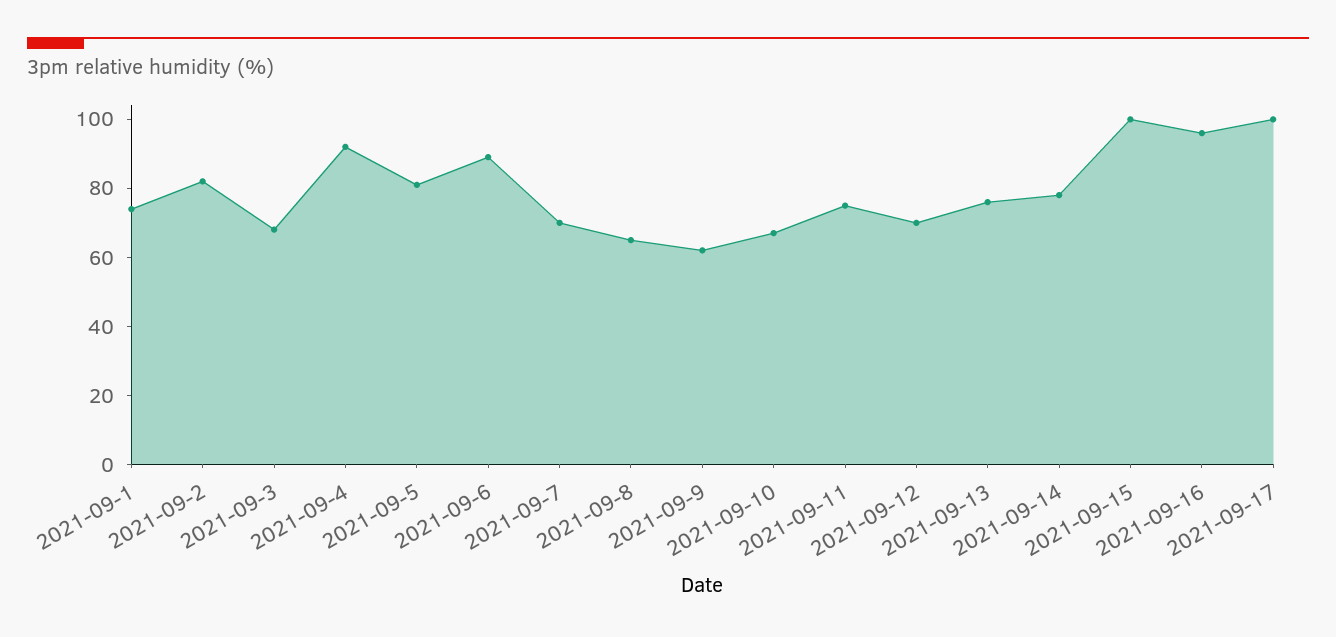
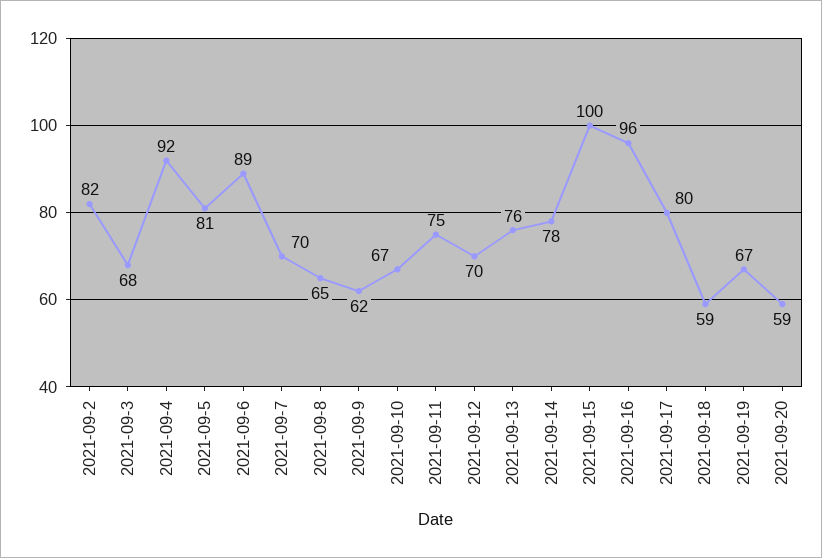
2021-09-1: 75 -> none
2021-09-17: 100 -> 80
2021-09-18: none -> 59
2021-09-19: none -> 67
2021-09-20: none -> 59

